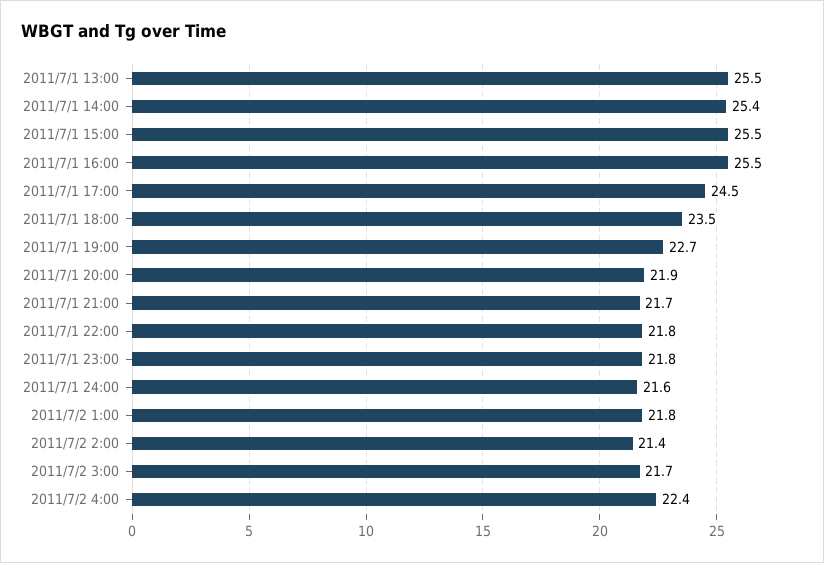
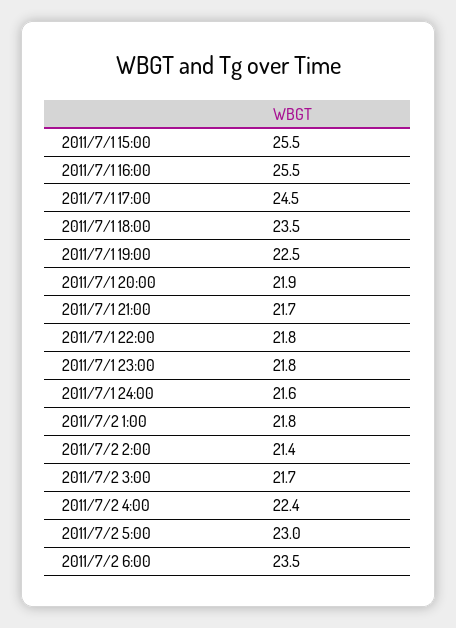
2011/7/1 13:00: 25.5 -> none
2011/7/1 14:00: 25.4 -> none
2011/7/1 19:00: 22.7 -> 22.5
2011/7/2 5:00: none -> 23
2011/7/2 6:00: none -> 23.5

